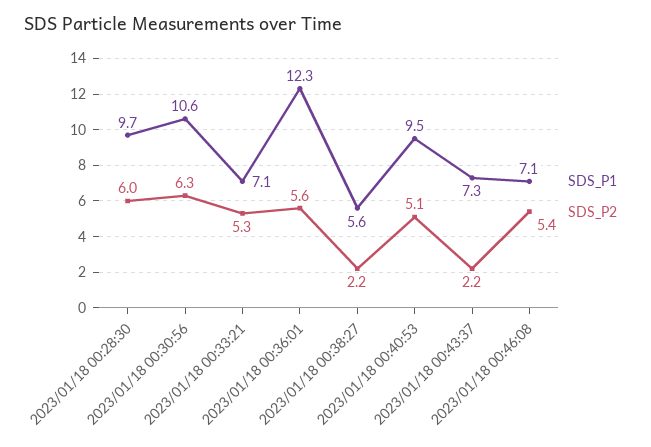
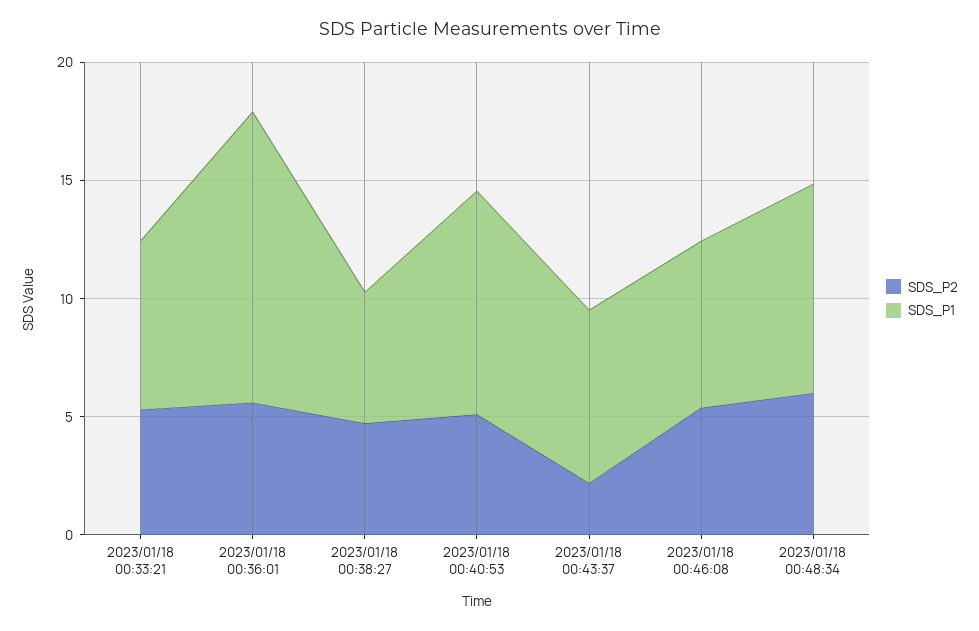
SDS_P1, 2023/01/18 00:28:30: 9.7 -> none
SDS_P2, 2023/01/18 00:28:30: 6 -> none
SDS_P1, 2023/01/18 00:30:56: 10.6 -> none
SDS_P2, 2023/01/18 00:30:56: 6.3 -> none
SDS_P2, 2023/01/18 00:38:27: 2.2 -> 5
SDS_P2, 2023/01/18 00:48:34: none -> 6
SDS_P1, 2023/01/18 00:48:34: none -> 9

